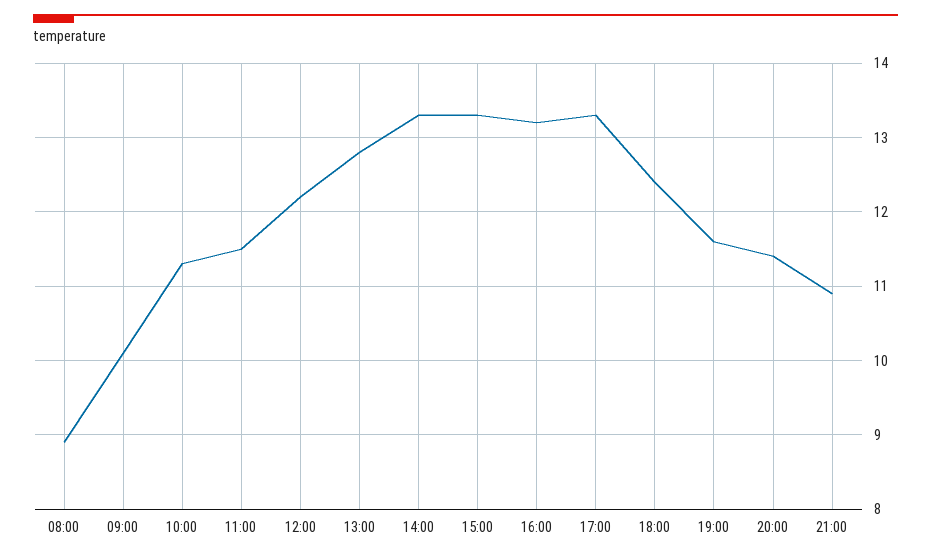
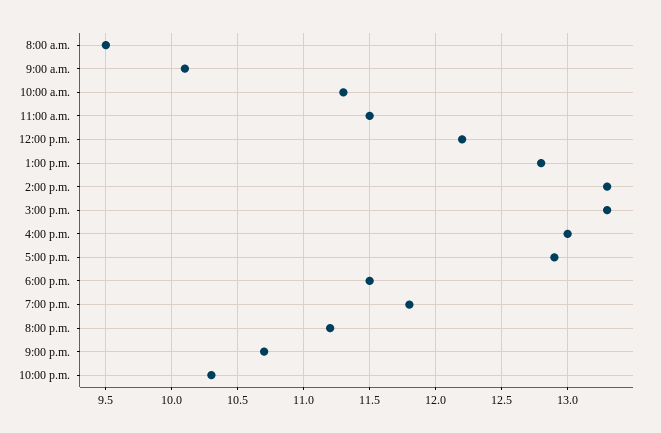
08:00: 8.9 -> 9.5
16:00: 13.2 -> 13
17:00: 13.3 -> 12.9
18:00: 12.4 -> 11.5
19:00: 11.6 -> 11.8
20:00: 11.4 -> 11.2
21:00: 10.9 -> 10.7
10:00 p.m.: none -> 10.3

